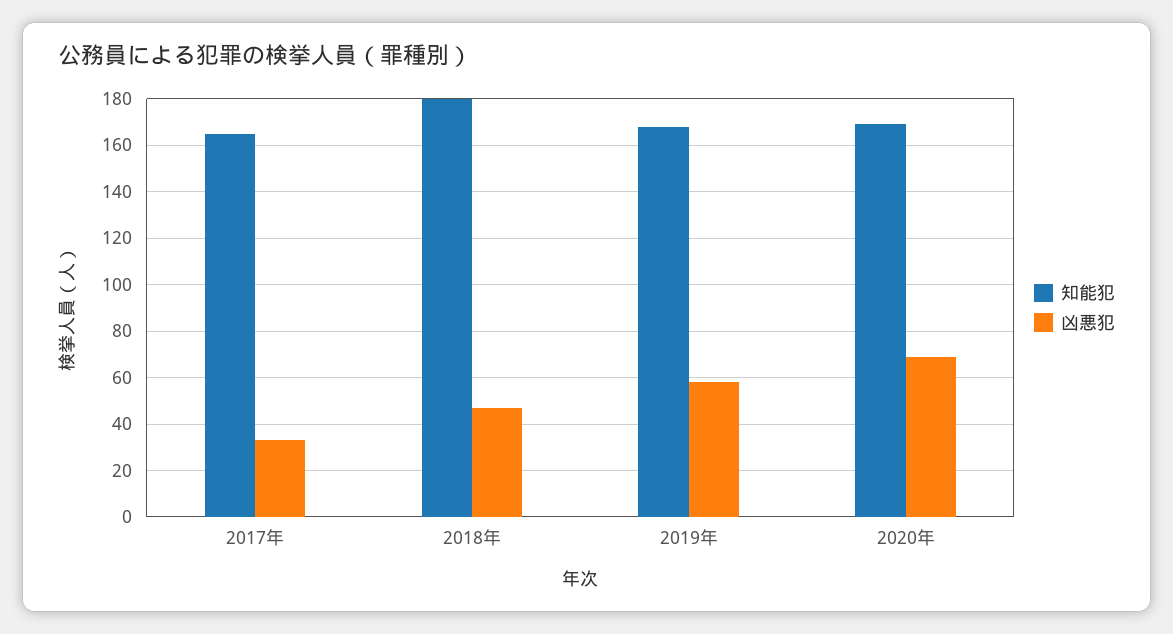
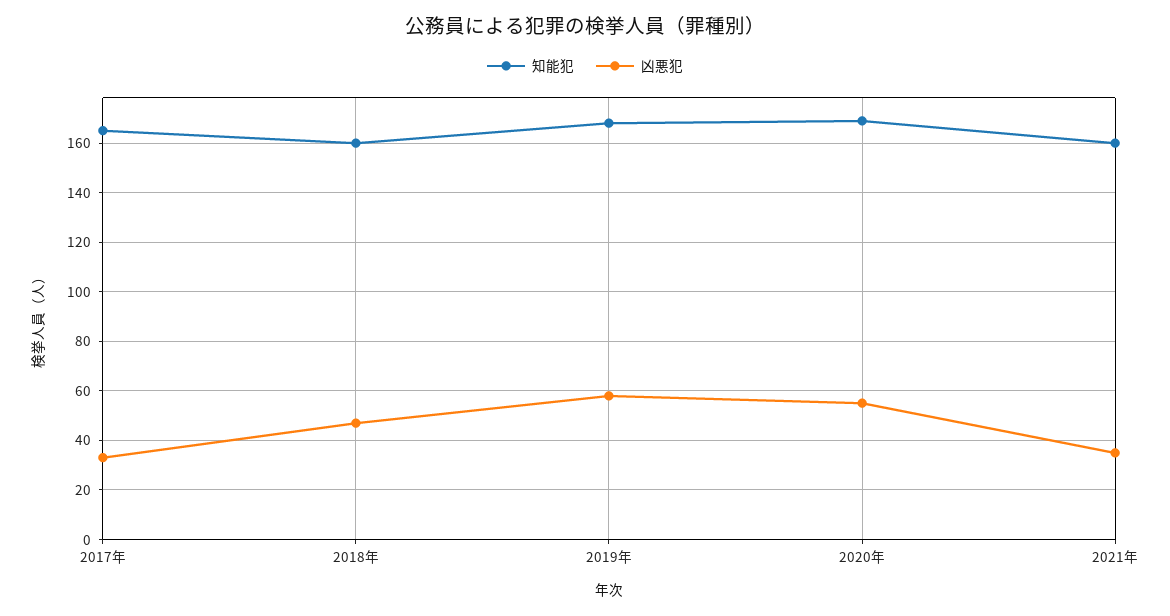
知能犯, 2018年: 180 -> 160
凶悪犯, 2020年: 70 -> 55
知能犯, 2021年: none -> 160
凶悪犯, 2021年: none -> 35

